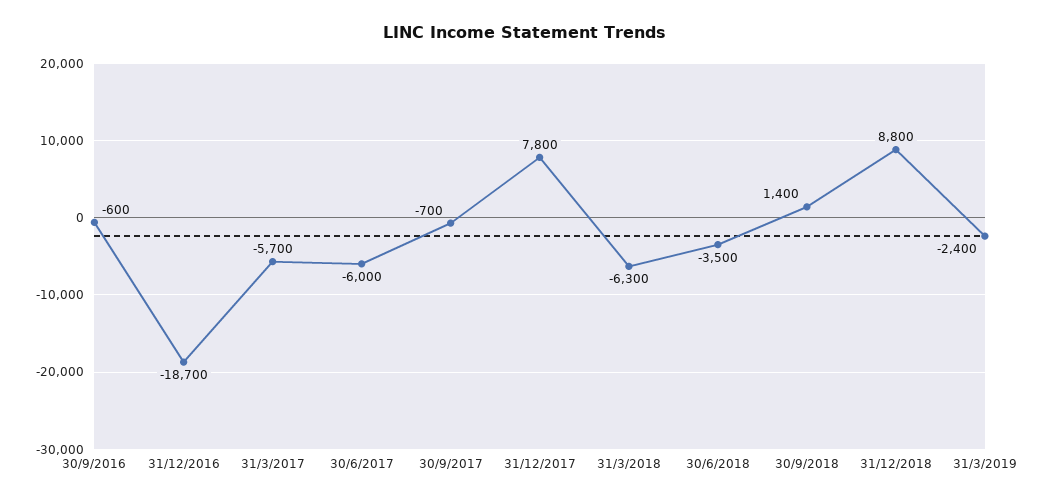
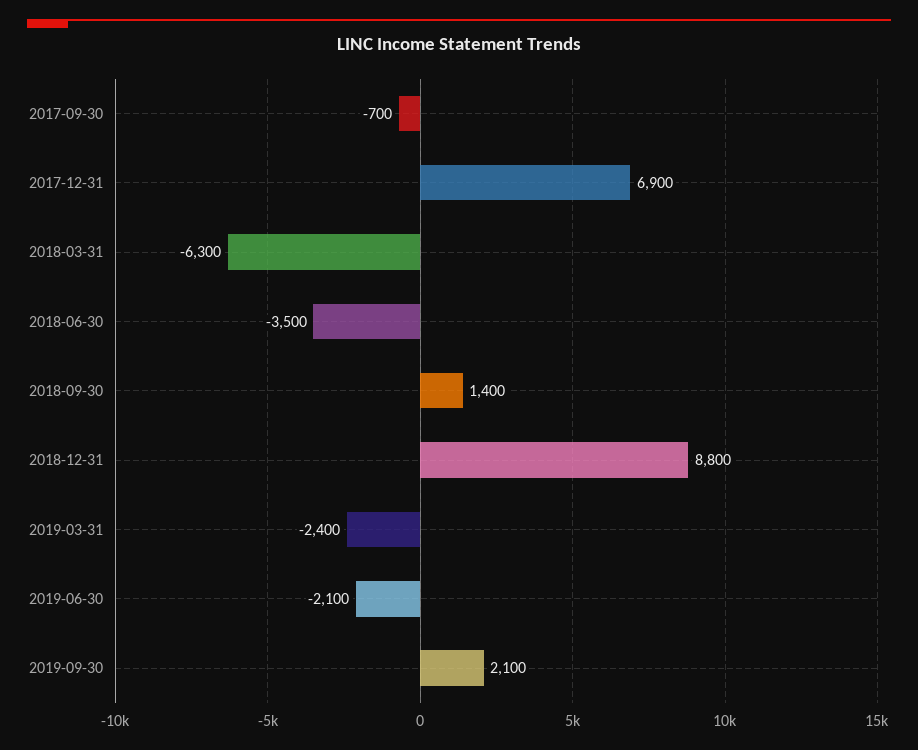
30/9/2016: -600 -> none
31/12/2016: -18700 -> none
31/3/2017: -5700 -> none
30/6/2017: -6000 -> none
31/12/2017: 7800 -> 6900
2019-06-30: none -> -2100
2019-09-30: none -> 2100

